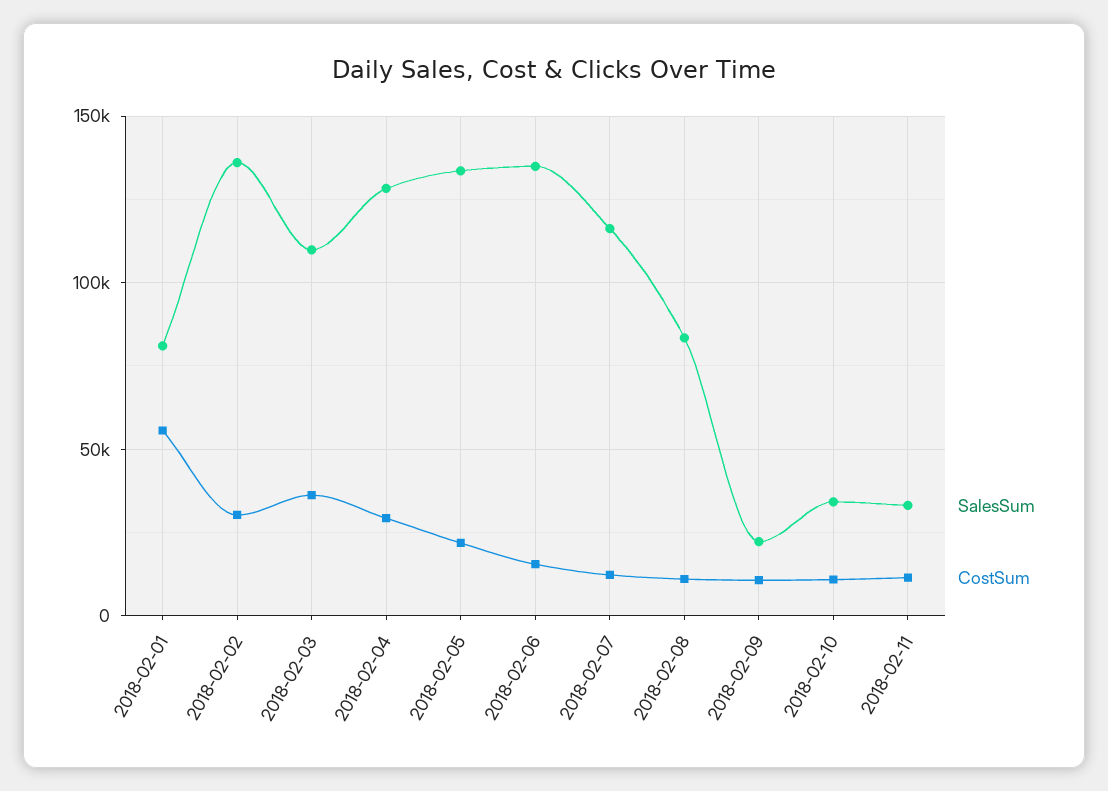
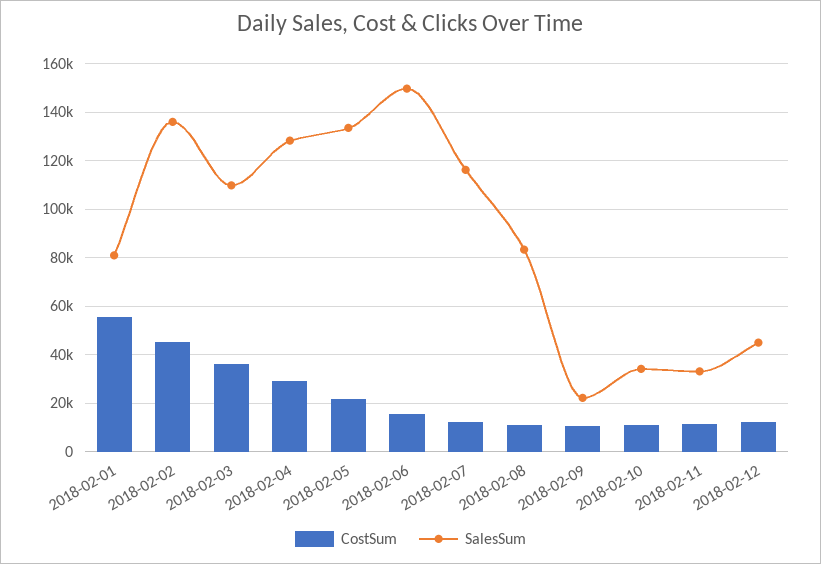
CostSum, 2018-02-02: 30000 -> 45000
SalesSum, 2018-02-06: 135000 -> 150000
CostSum, 2018-02-12: none -> 12500
SalesSum, 2018-02-12: none -> 45000

